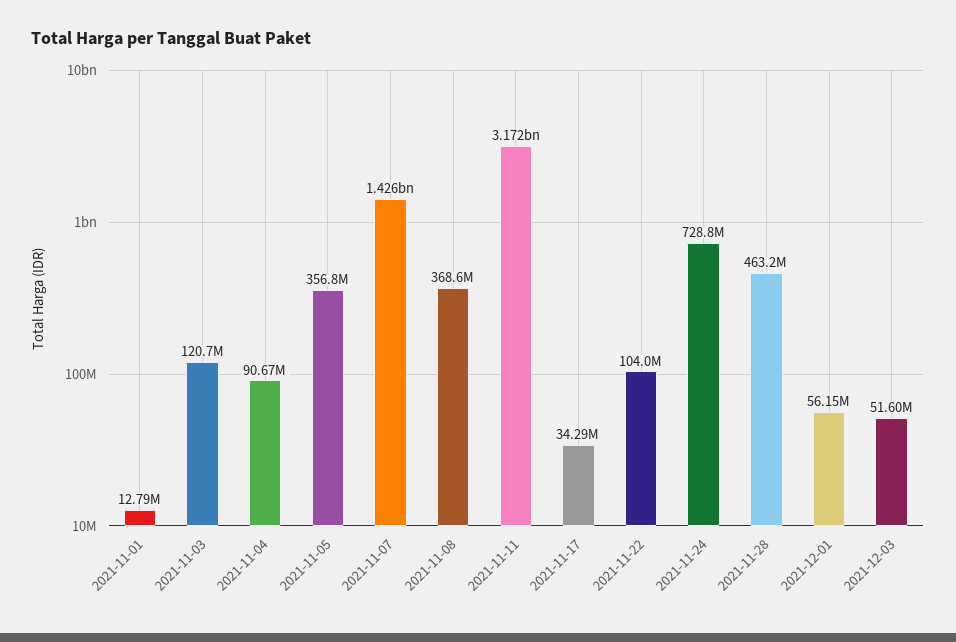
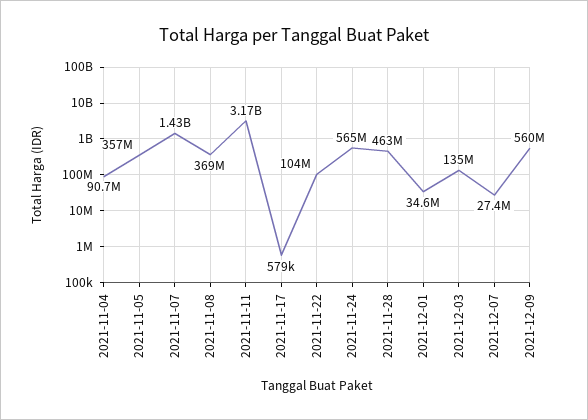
2021-11-01: 12790000 -> none
2021-11-03: 120700000 -> none
2021-11-17: 34290000 -> 579000
2021-11-24: 728800000 -> 565000000
2021-12-01: 56150000 -> 34600000
2021-12-03: 51600000 -> 135000000
2021-12-07: none -> 27400000
2021-12-09: none -> 560000000

